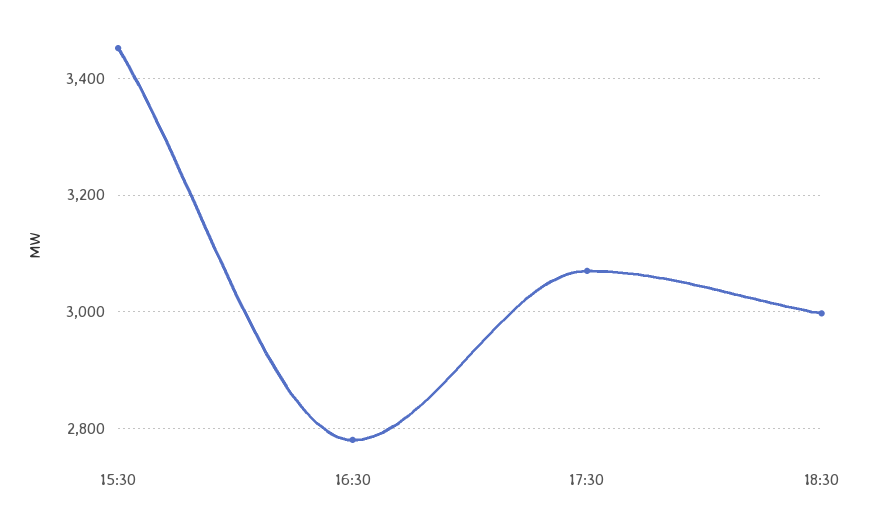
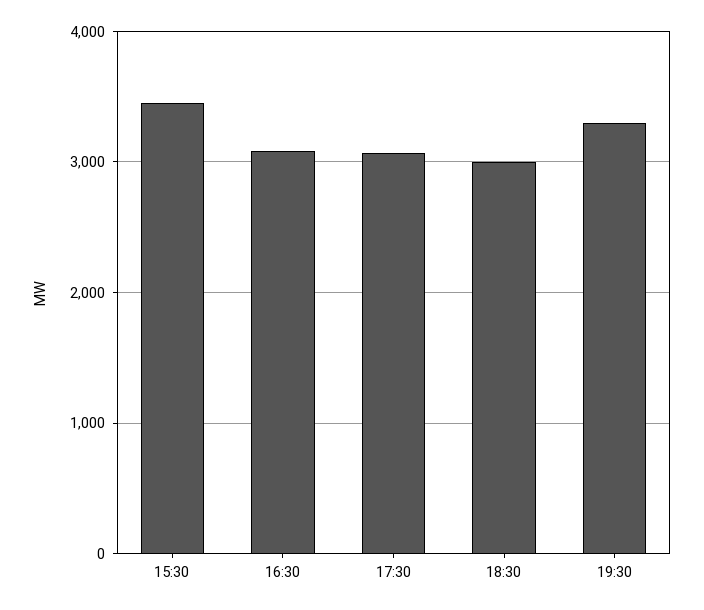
16:30: 2780 -> 3100
19:30: none -> 3300

